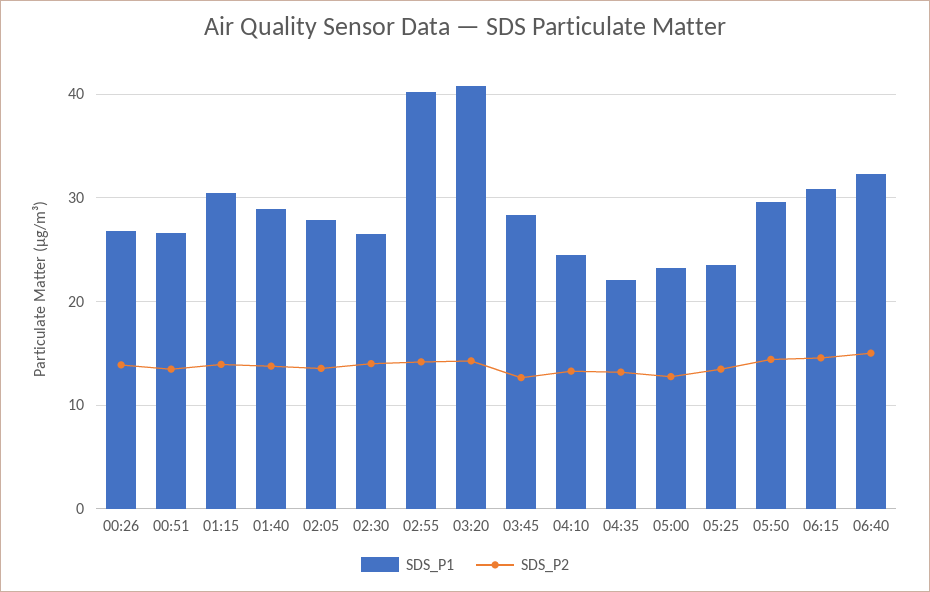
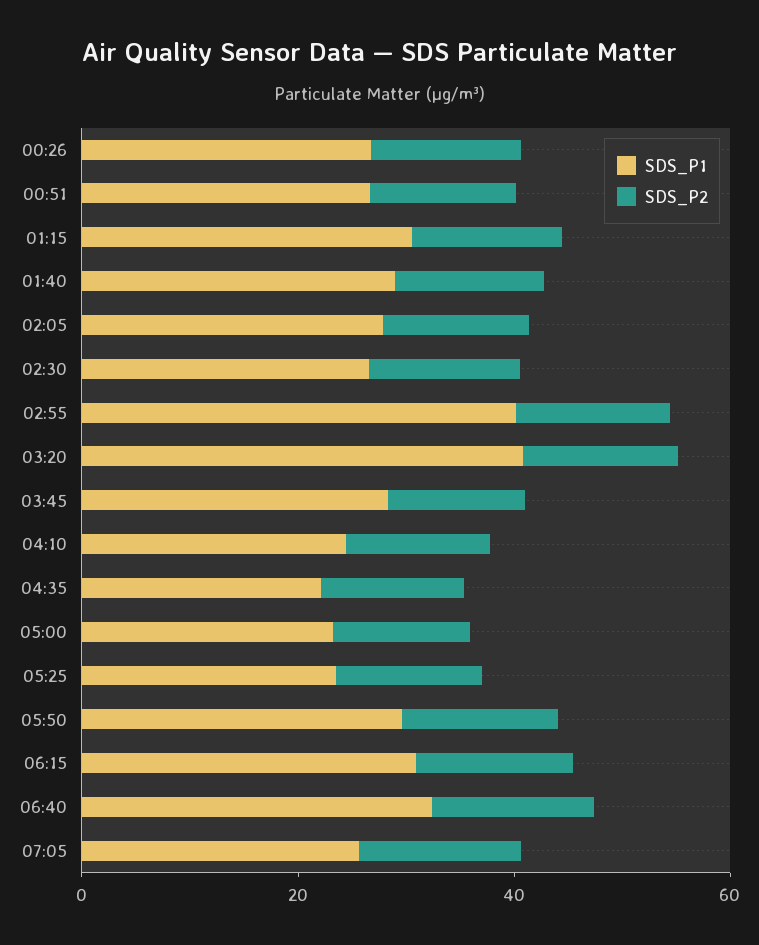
SDS_P1, 07:05: none -> 25
SDS_P2, 07:05: none -> 15

